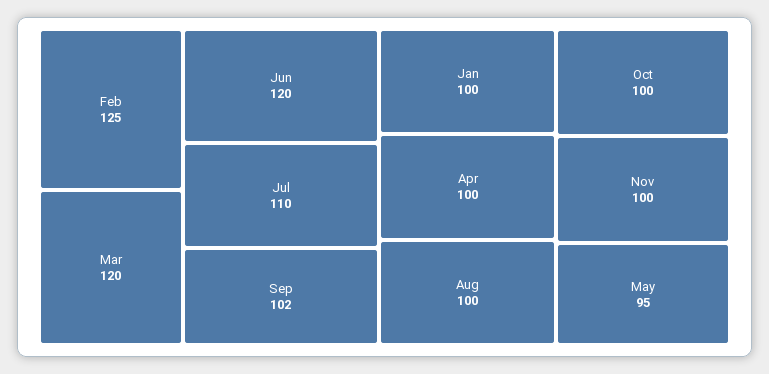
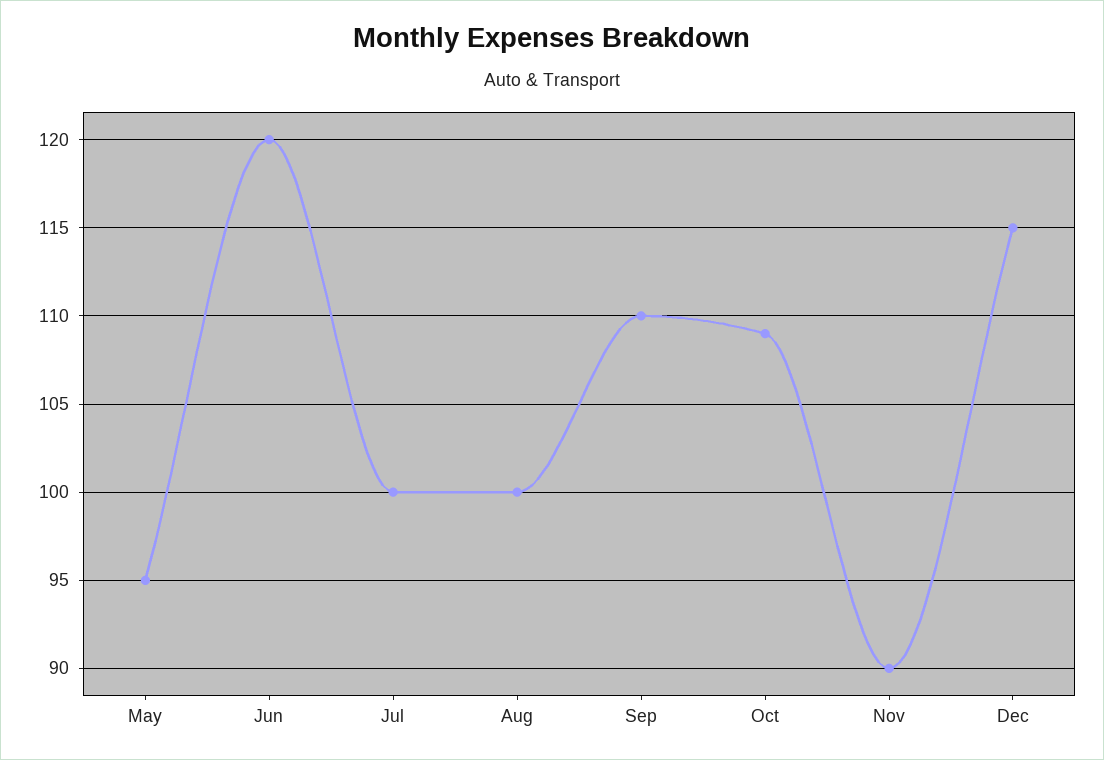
Feb: 125 -> none
Mar: 120 -> none
Jul: 110 -> 100
Sep: 102 -> 110
Jan: 100 -> none
Apr: 100 -> none
Oct: 100 -> 109
Nov: 100 -> 90
Dec: none -> 115

